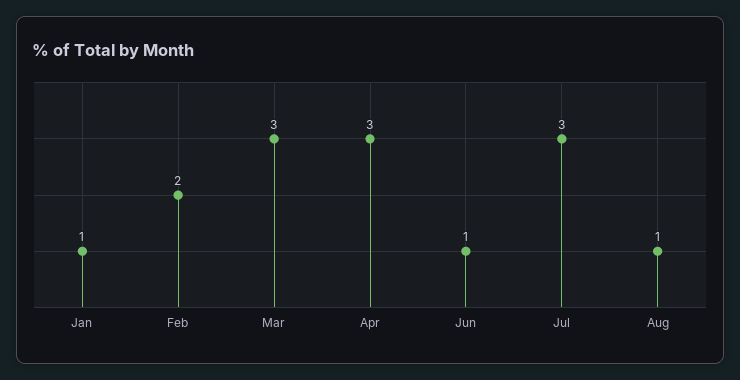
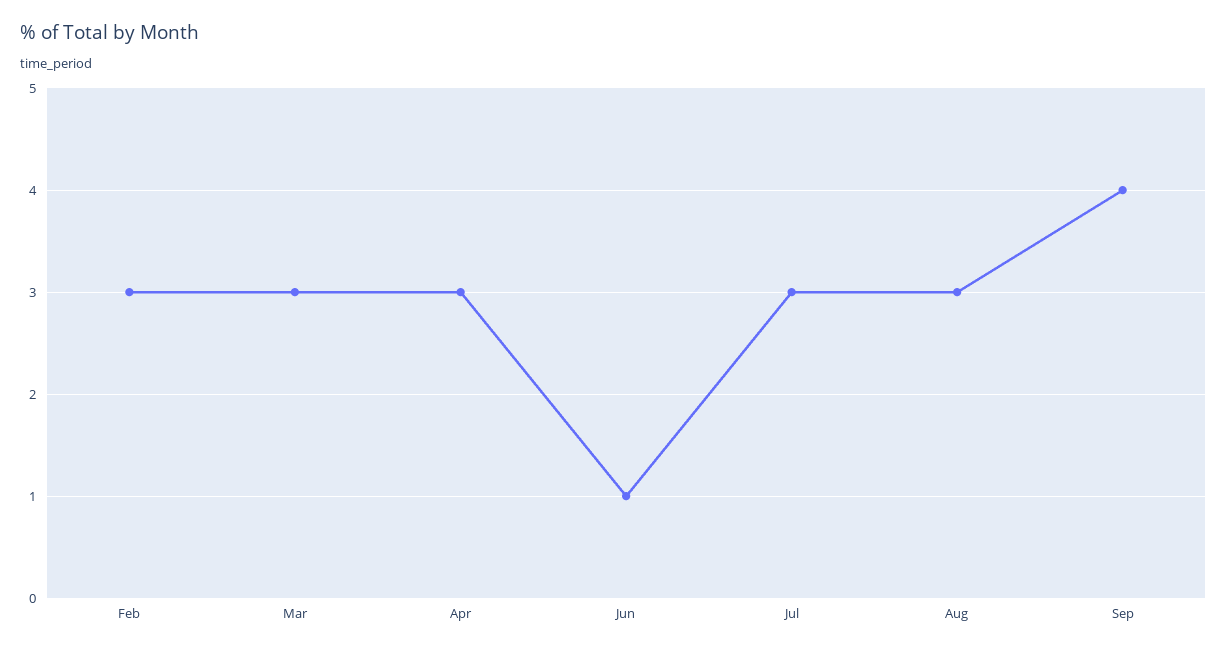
Jan: 1 -> none
Feb: 2 -> 3
Aug: 1 -> 3
Sep: none -> 4

